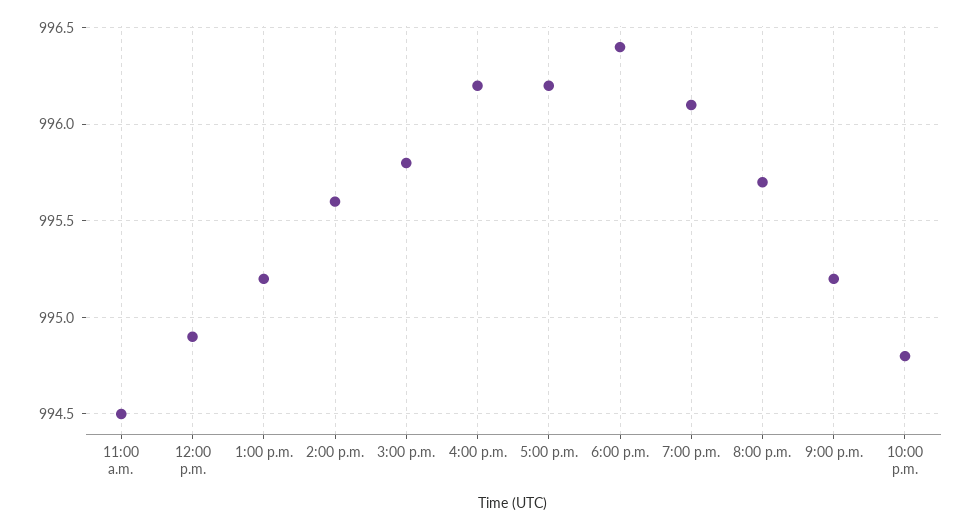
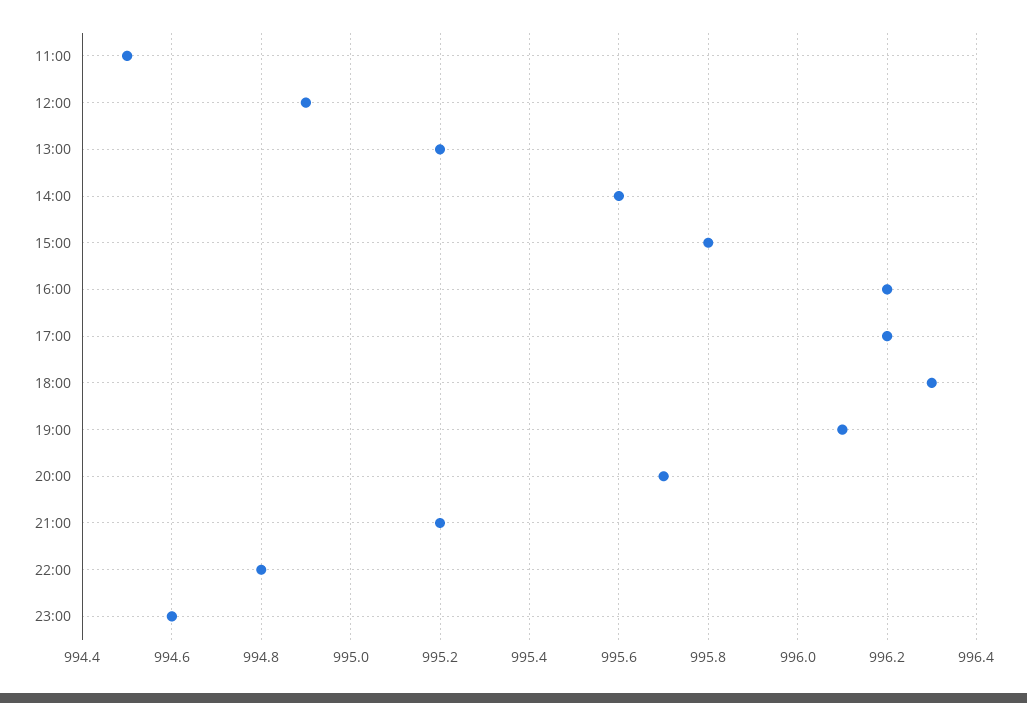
6:00 p.m.: 996.4 -> 996.3
23:00: none -> 994.6

